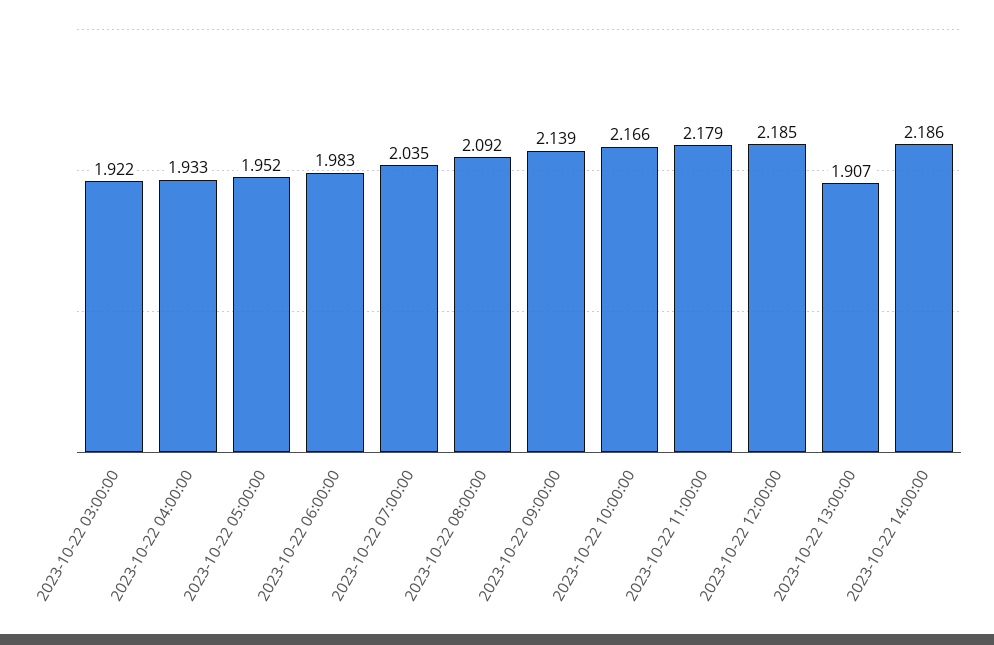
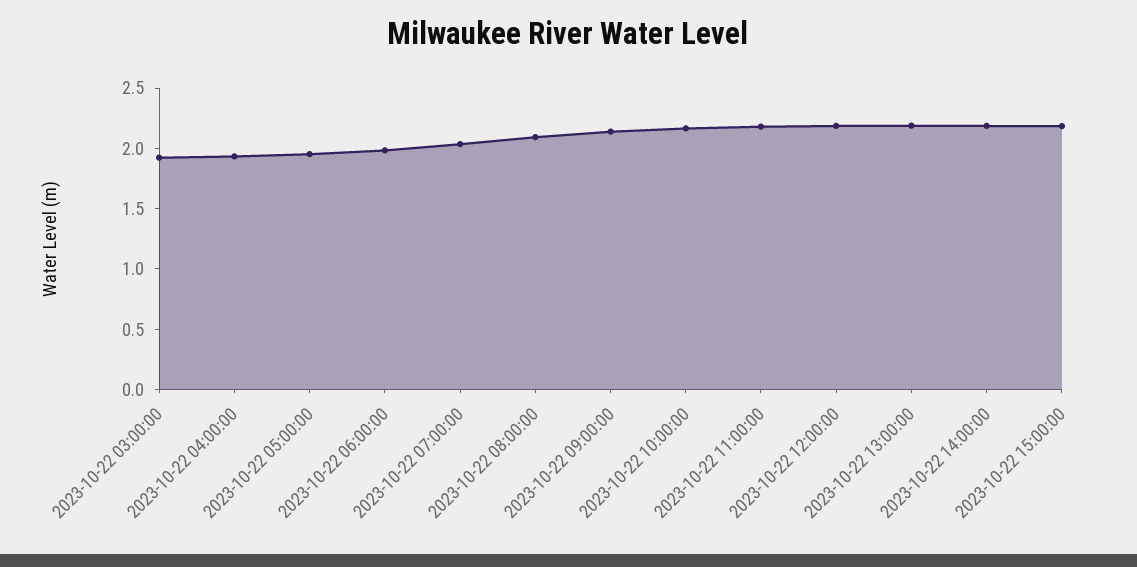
2023-10-22 13:00:00: 1.907 -> 2.2
2023-10-22 15:00:00: none -> 2.2

